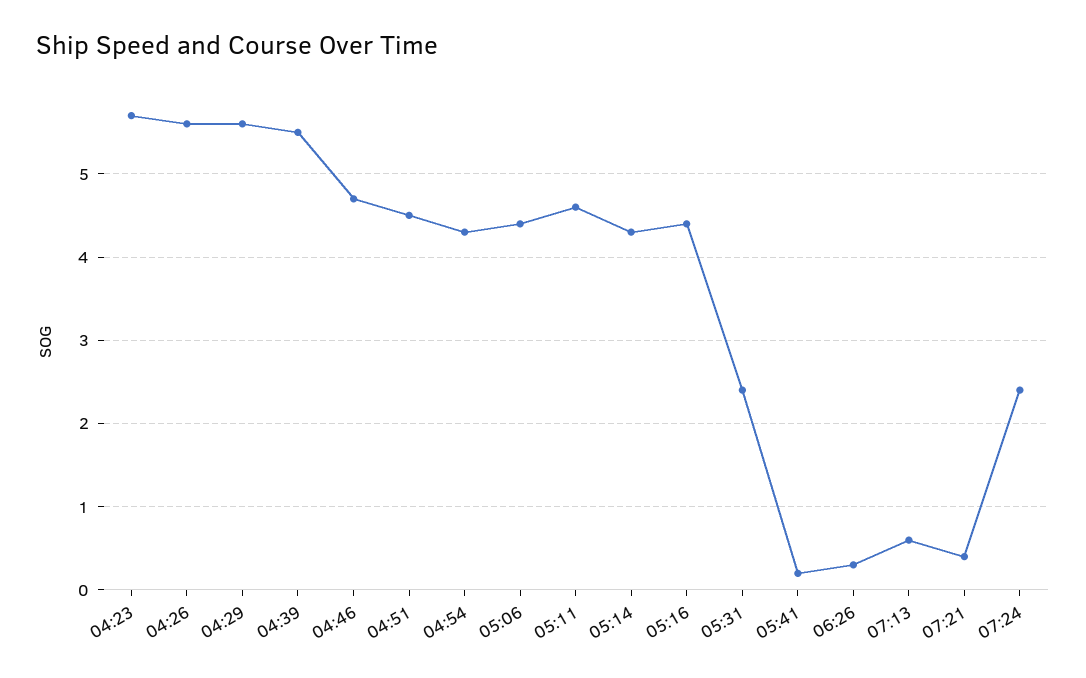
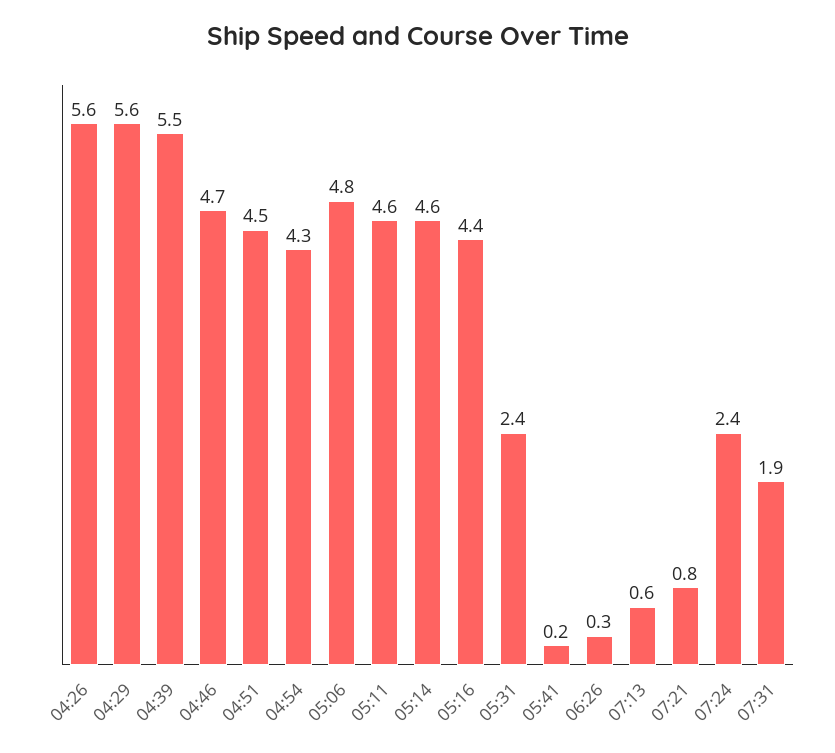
04:23: 5.7 -> none
05:06: 4.4 -> 4.8
05:14: 4.3 -> 4.6
07:21: 0.4 -> 0.8
07:31: none -> 1.9

